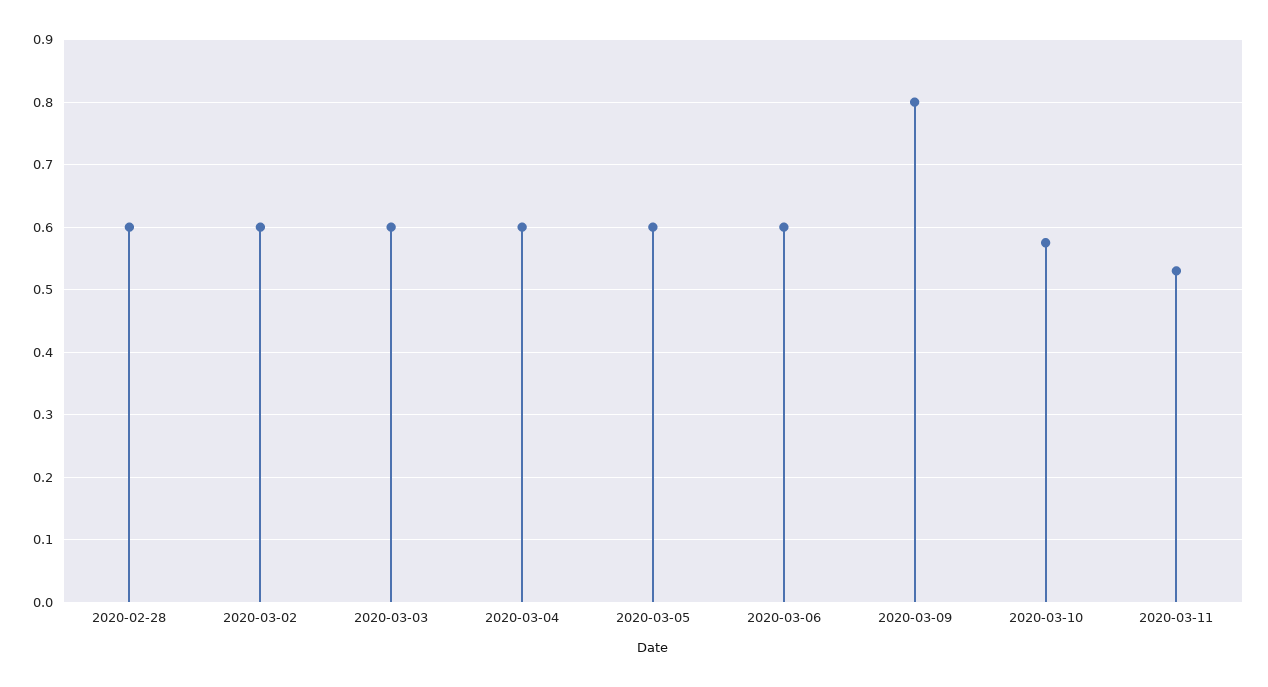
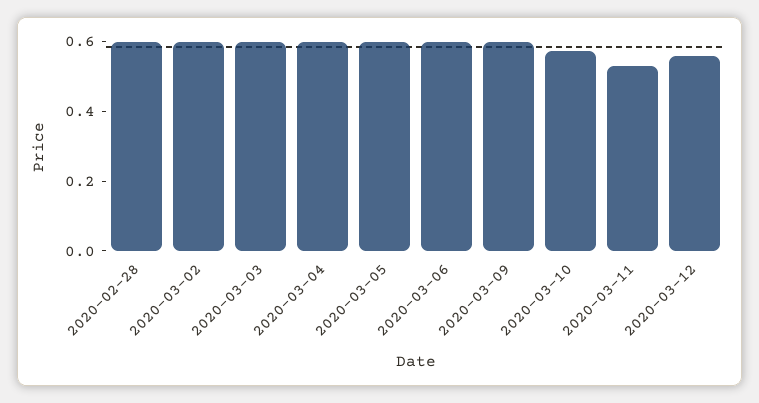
2020-03-09: 0.8 -> 0.6
2020-03-12: none -> 0.55

